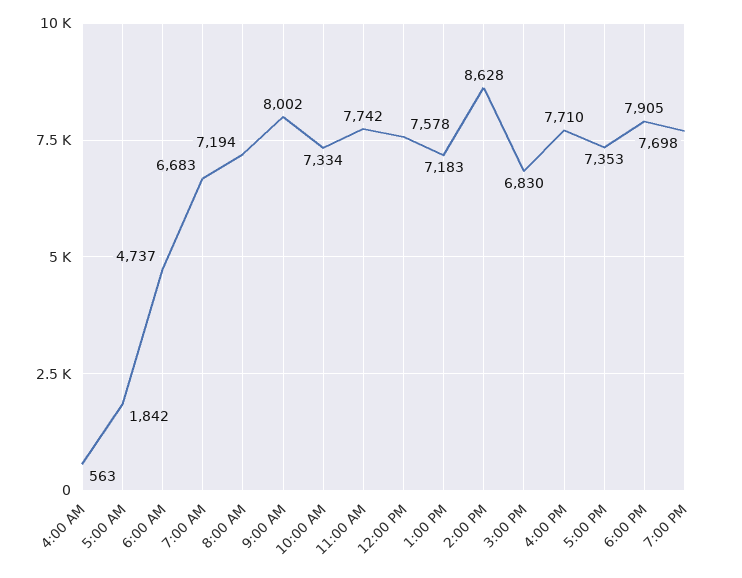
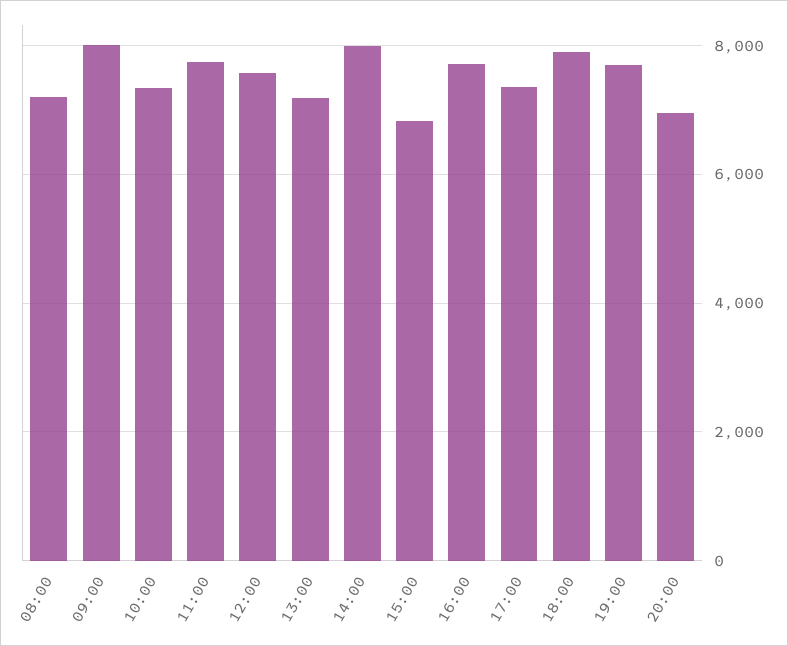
4:00 AM: 563 -> none
5:00 AM: 1842 -> none
6:00 AM: 4737 -> none
7:00 AM: 6683 -> none
2:00 PM: 8628 -> 8000
20:00: none -> 7000

